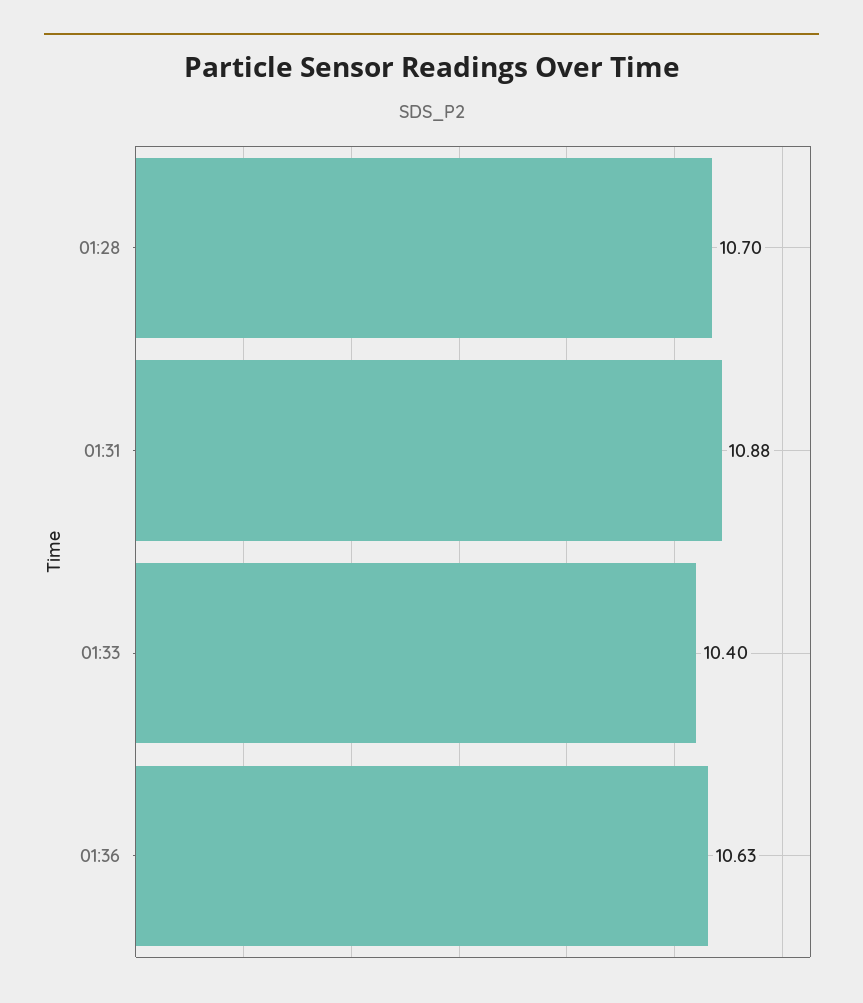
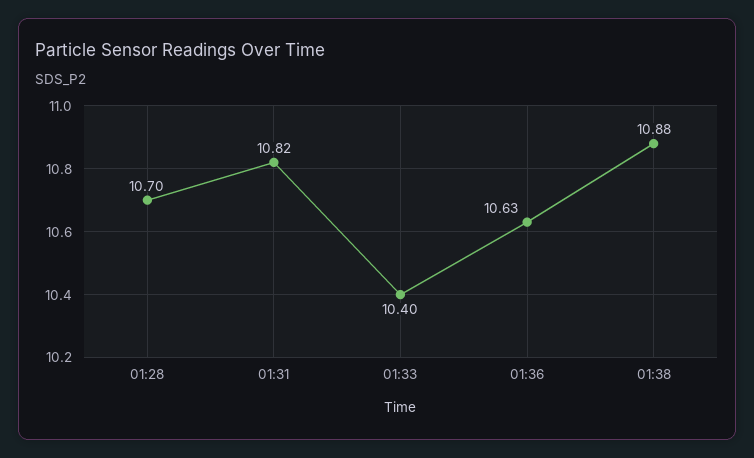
01:31: 10.88 -> 10.82
01:38: none -> 10.88

